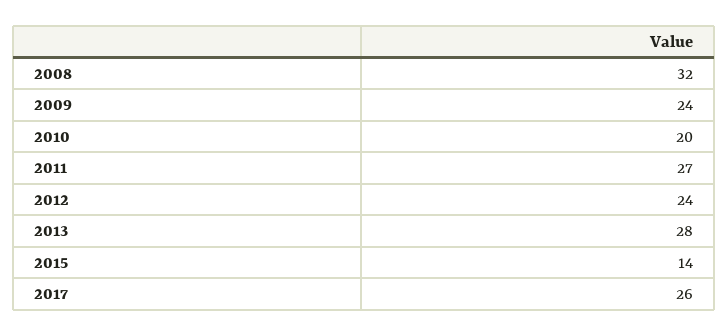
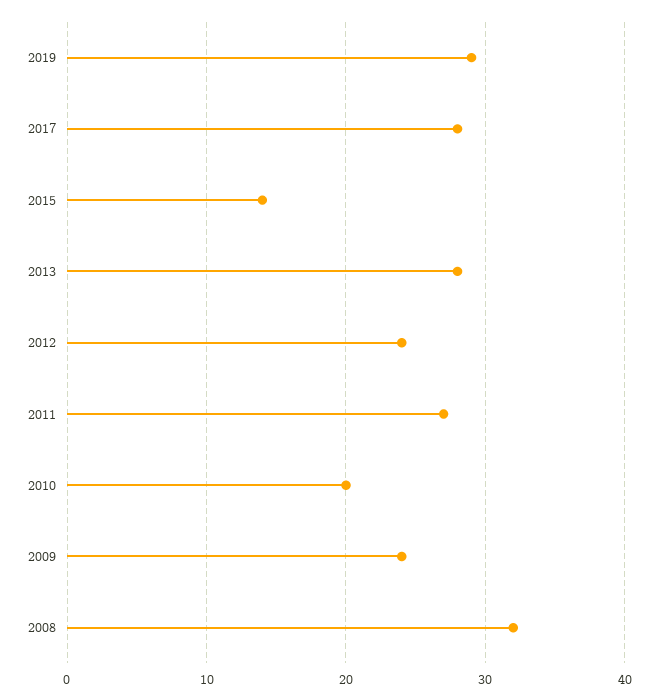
2017: 26 -> 28
2019: none -> 29

